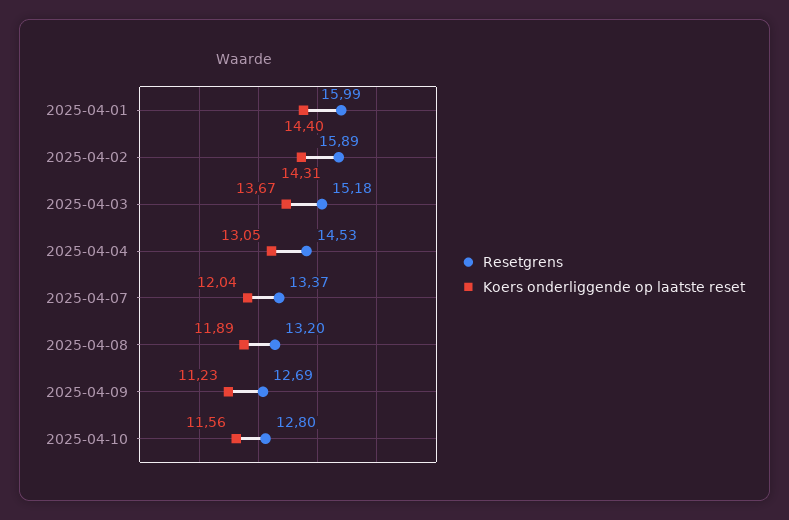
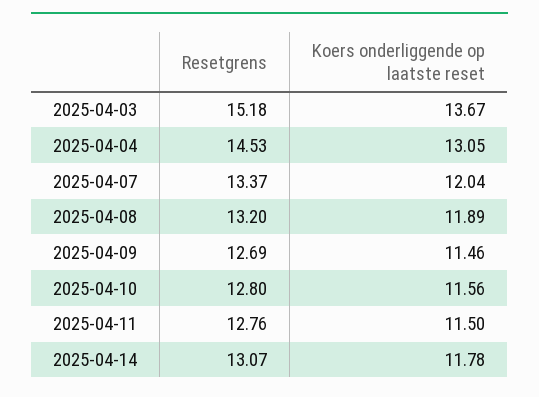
Resetgrens, 2025-04-01: 15.99 -> none
Koers onderliggende op laatste reset, 2025-04-01: 14.4 -> none
Resetgrens, 2025-04-02: 15.89 -> none
Koers onderliggende op laatste reset, 2025-04-02: 14.31 -> none
Koers onderliggende op laatste reset, 2025-04-09: 11.23 -> 11.46
Resetgrens, 2025-04-11: none -> 12.76
Koers onderliggende op laatste reset, 2025-04-11: none -> 11.5
Resetgrens, 2025-04-14: none -> 13.07
Koers onderliggende op laatste reset, 2025-04-14: none -> 11.78

